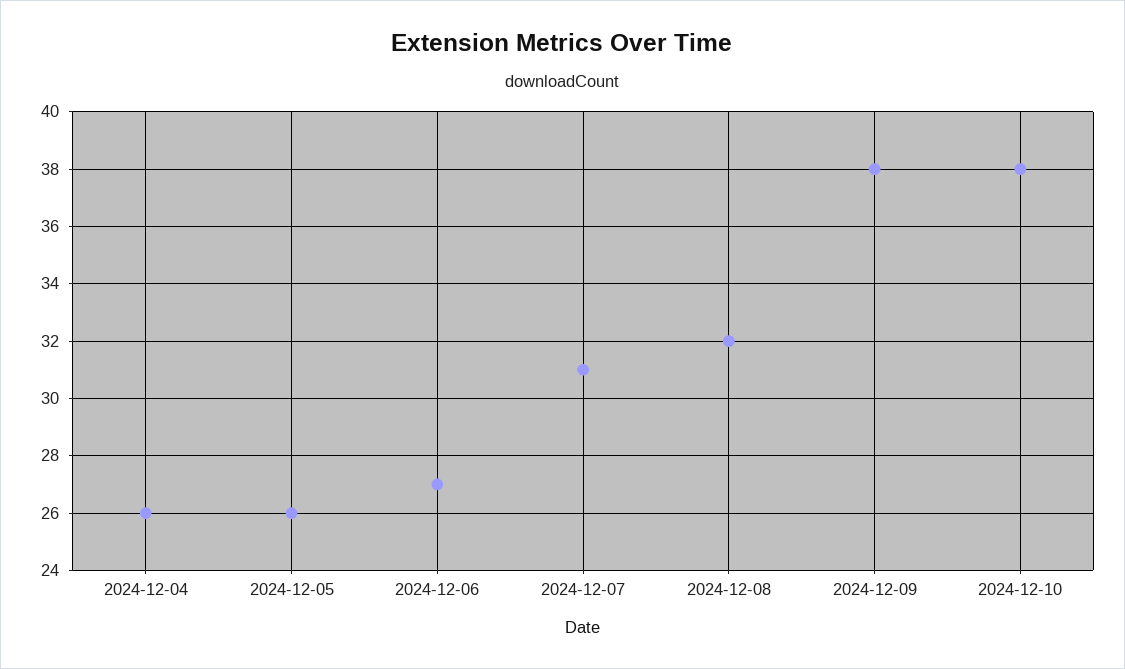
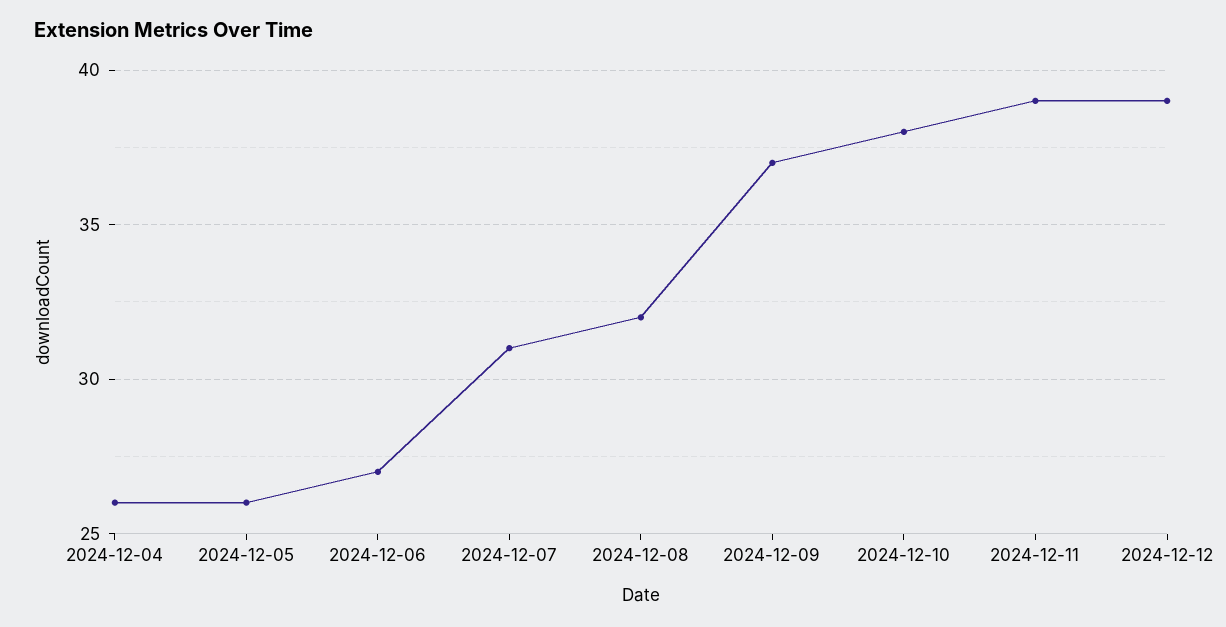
2024-12-09: 38 -> 37
2024-12-11: none -> 39
2024-12-12: none -> 39

